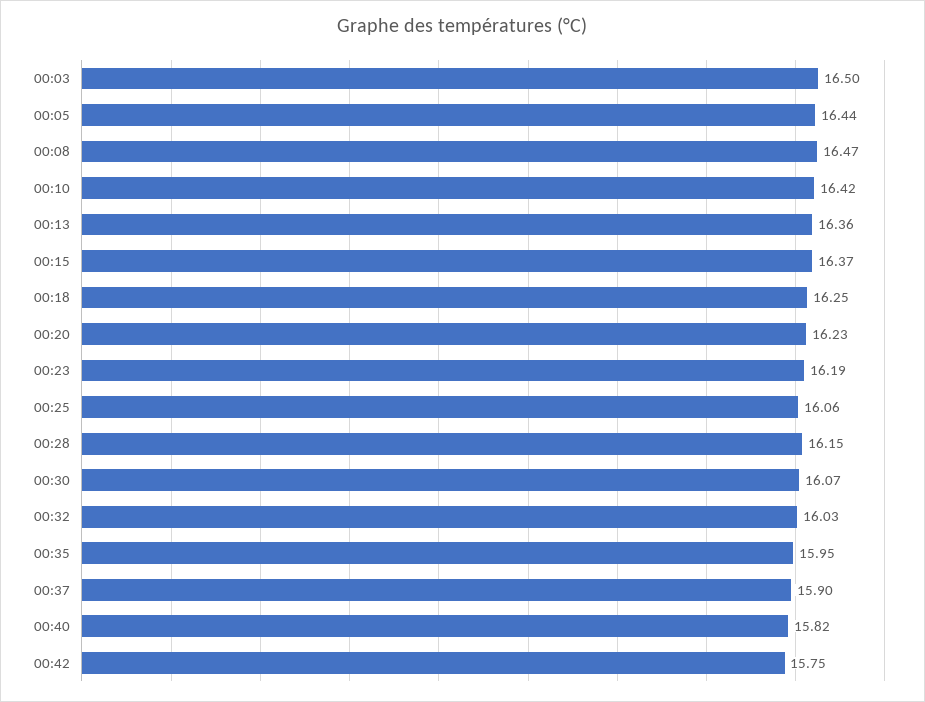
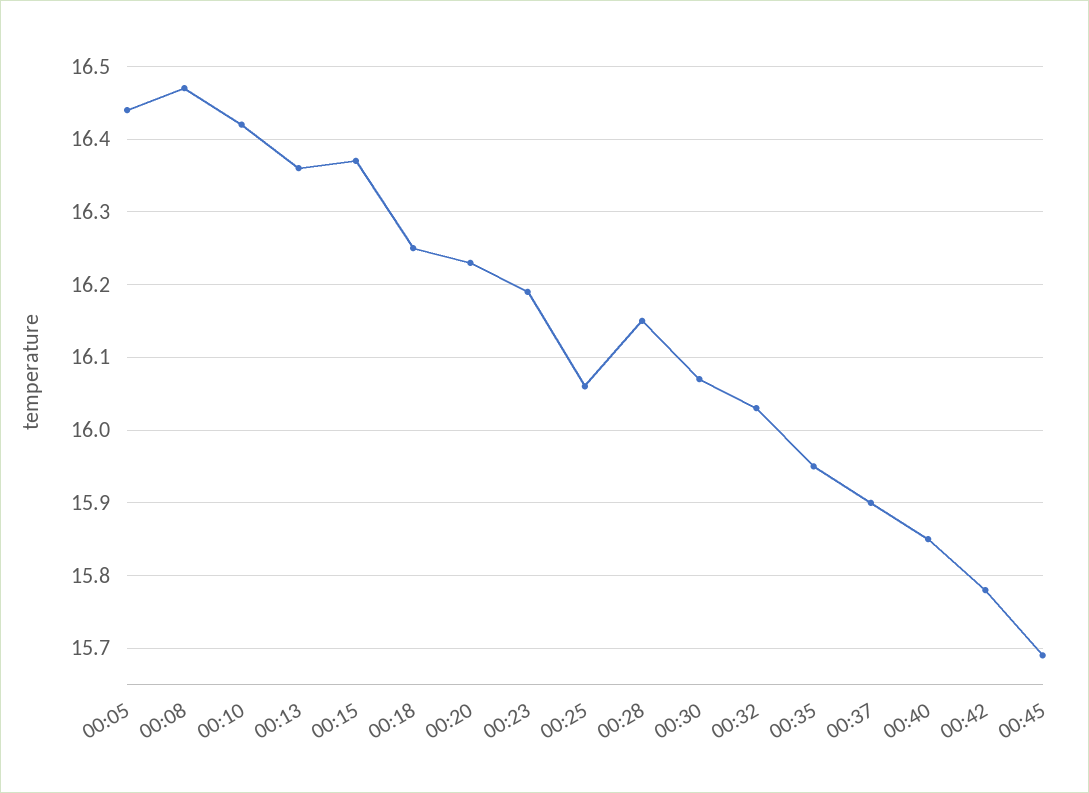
00:03: 16.5 -> none
00:40: 15.82 -> 15.85
00:42: 15.75 -> 15.78
00:45: none -> 15.69

